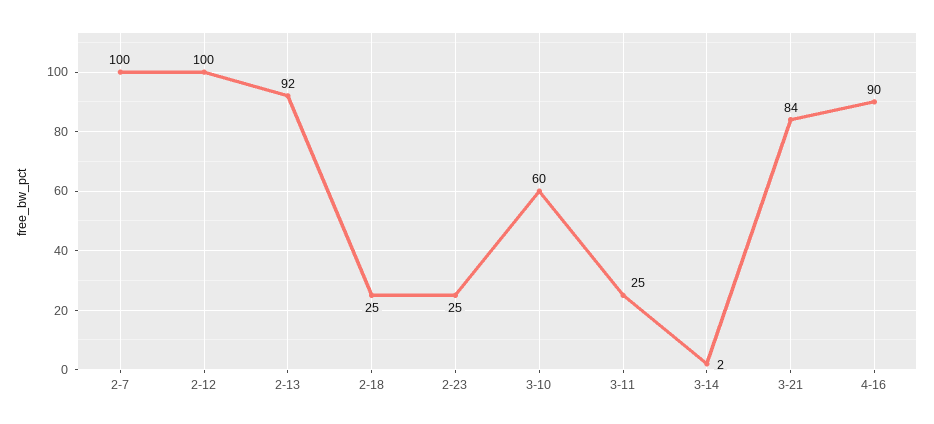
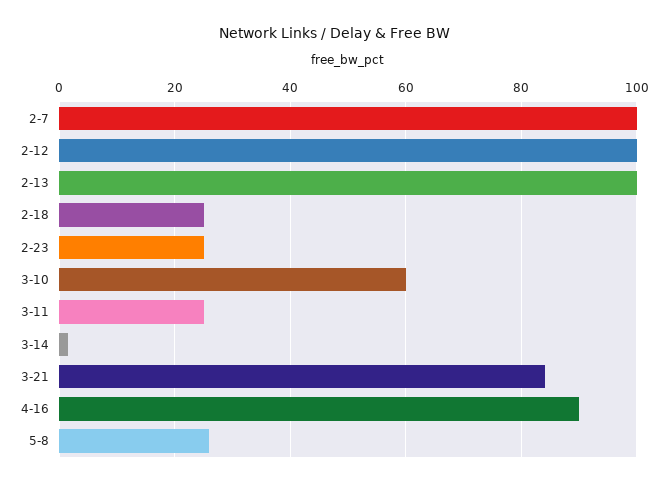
2-13: 92 -> 100
5-8: none -> 26

